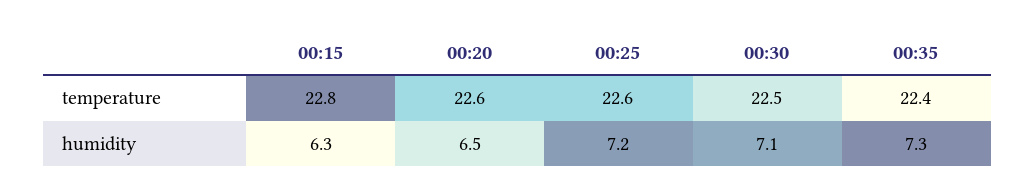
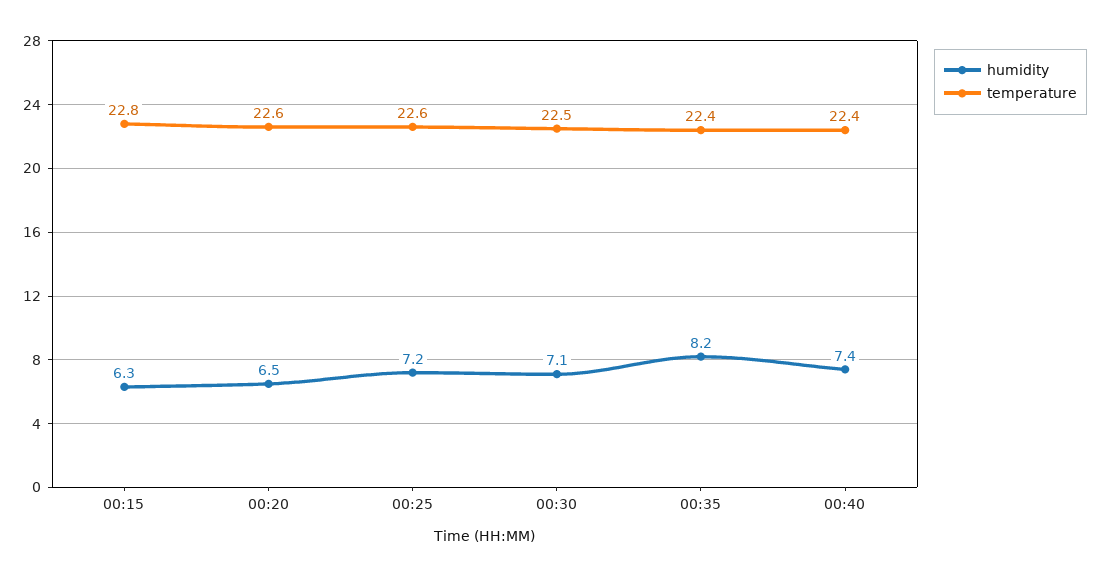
humidity, 00:35: 7.3 -> 8.2
humidity, 00:40: none -> 7.4
temperature, 00:40: none -> 22.4

